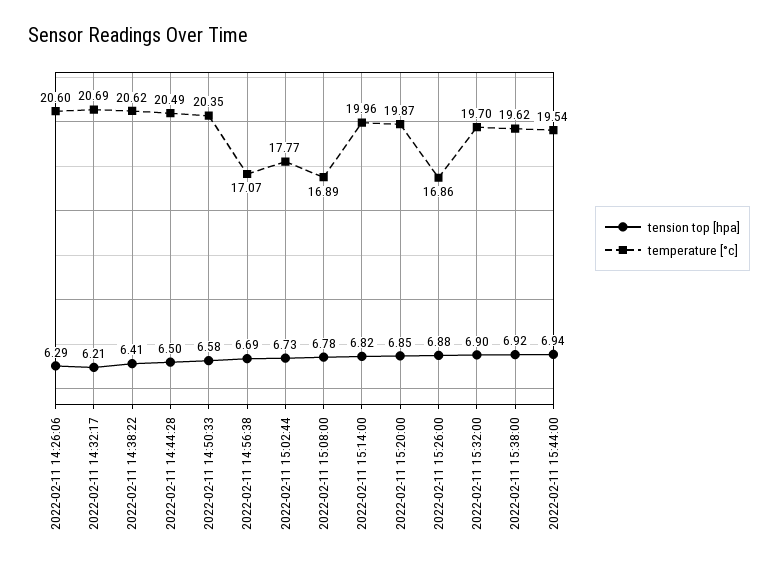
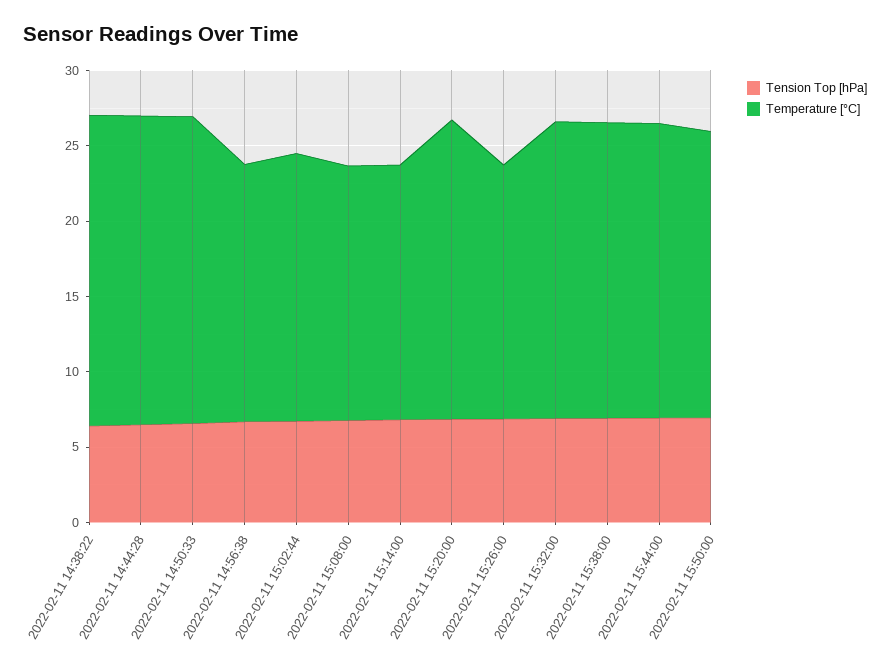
tension top [hpa], 2022-02-11 14:26:06: 6.29 -> none
temperature [°c], 2022-02-11 14:26:06: 20.6 -> none
tension top [hpa], 2022-02-11 14:32:17: 6.21 -> none
temperature [°c], 2022-02-11 14:32:17: 20.69 -> none
temperature [°c], 2022-02-11 15:14:00: 19.96 -> 17
tension top [hpa], 2022-02-11 15:50:00: none -> 7
temperature [°c], 2022-02-11 15:50:00: none -> 19

